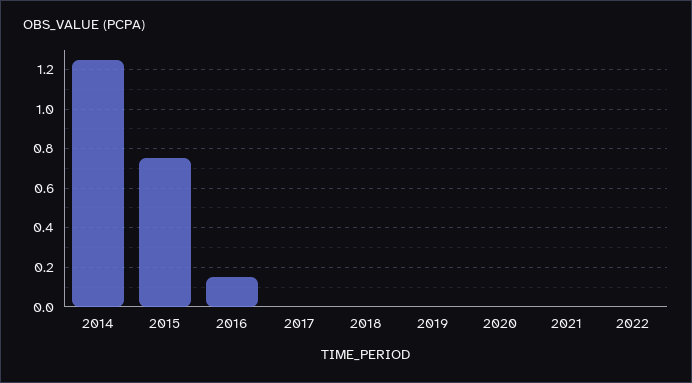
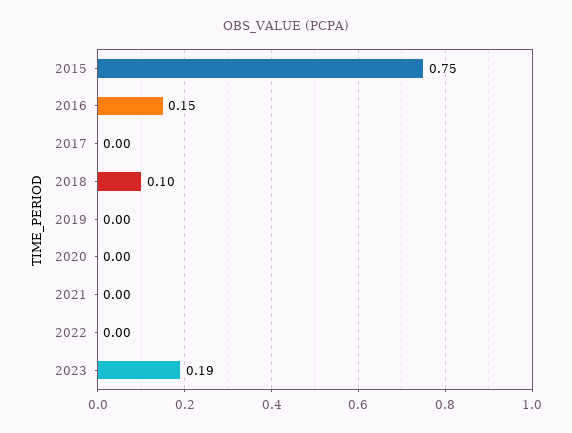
2014: 1.25 -> none
2018: 0 -> 0.1
2023: none -> 0.19

